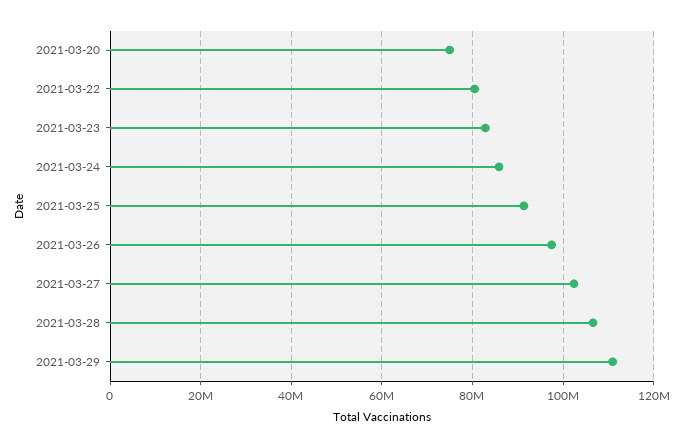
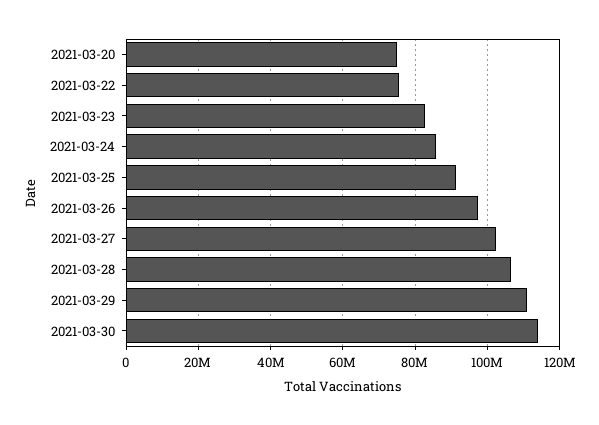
2021-03-22: 80000000 -> 76000000
2021-03-30: none -> 114000000

